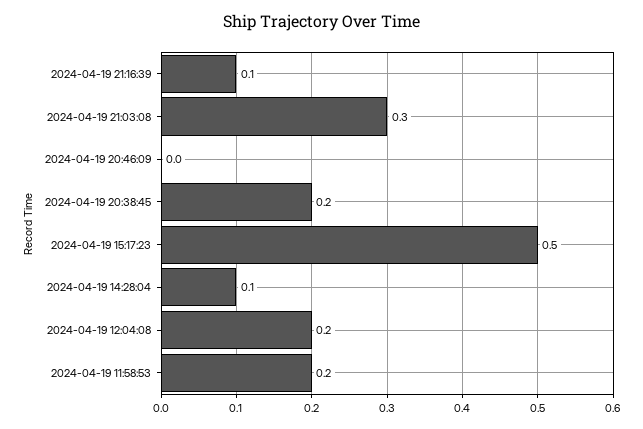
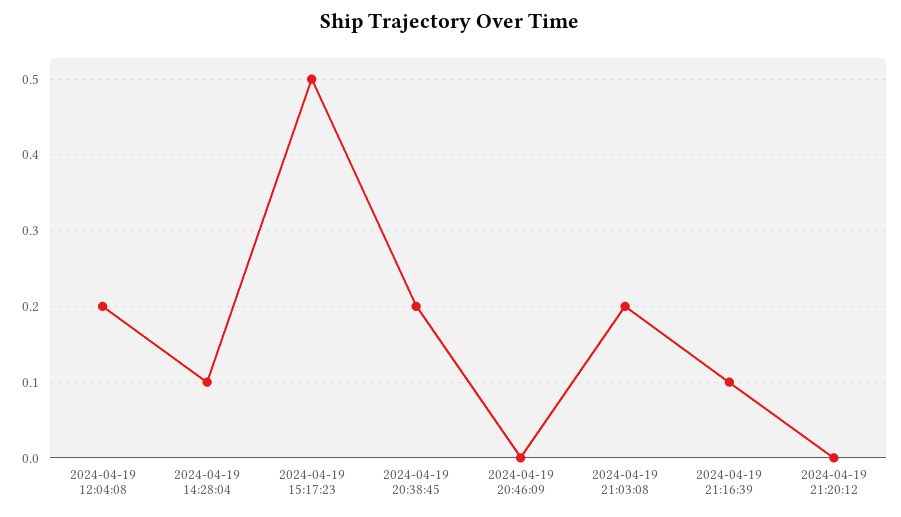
2024-04-19 21:03:08: 0.3 -> 0.2
2024-04-19 11:58:53: 0.2 -> none
2024-04-19 21:20:12: none -> 0

